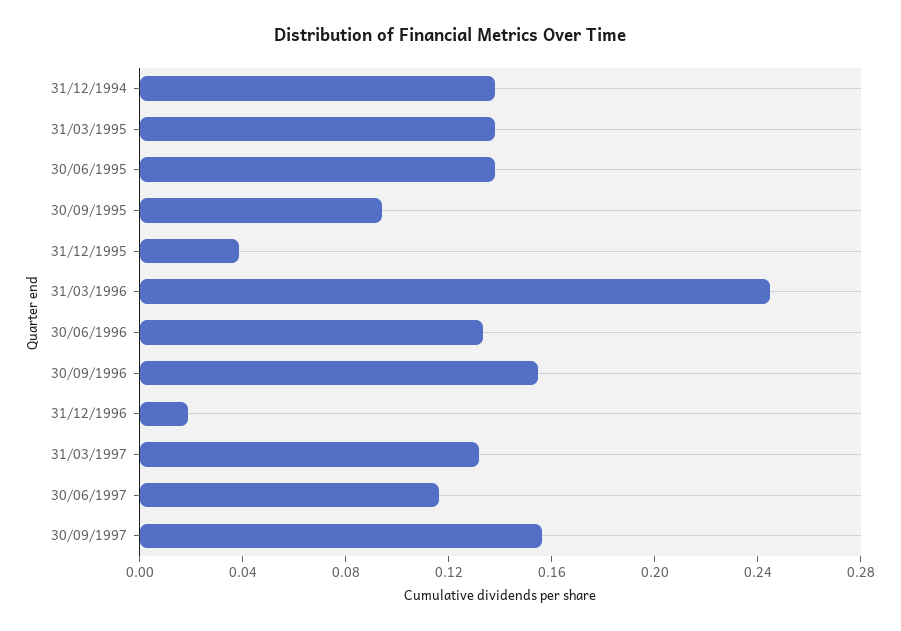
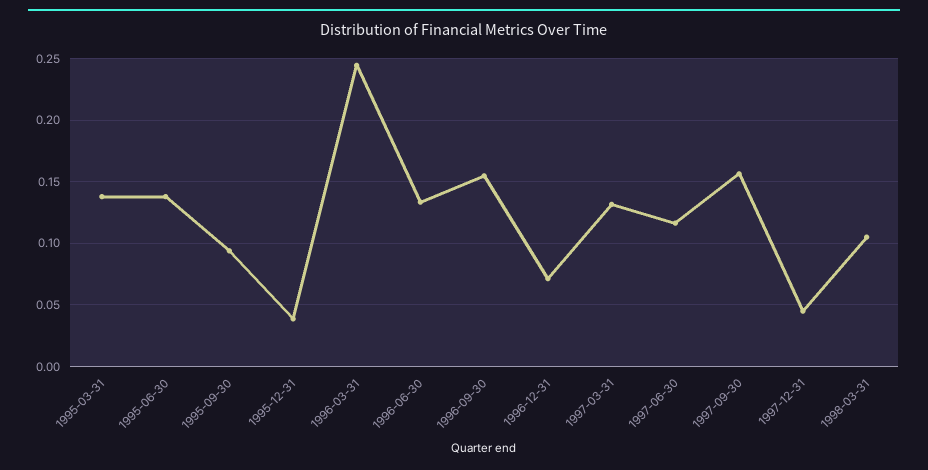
31/12/1994: 0.14 -> none
31/12/1996: 0.02 -> 0.07
1997-12-31: none -> 0.045
1998-03-31: none -> 0.105

